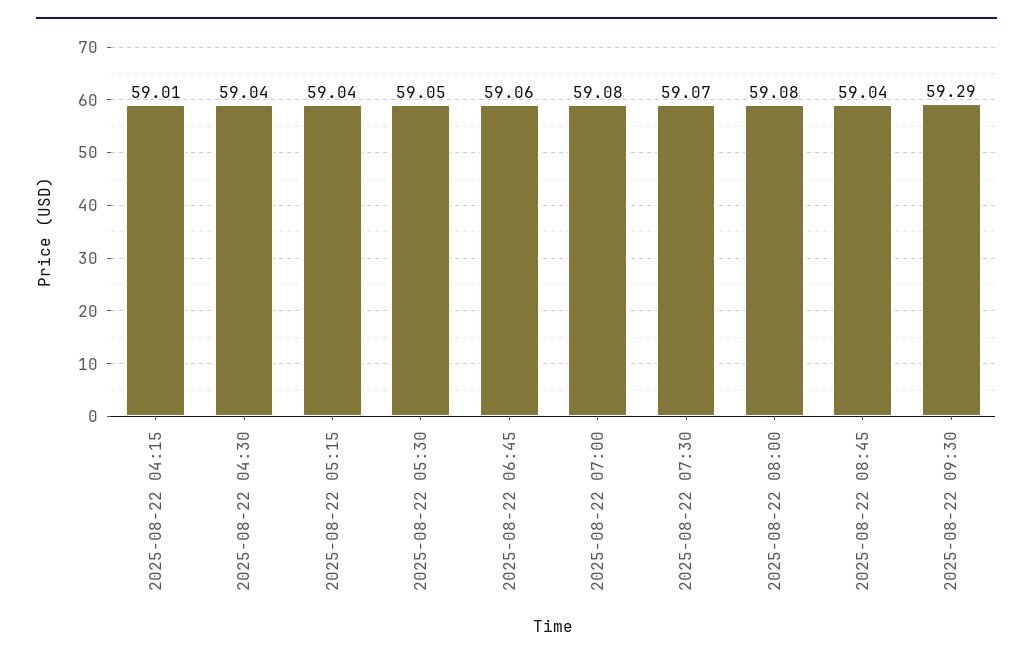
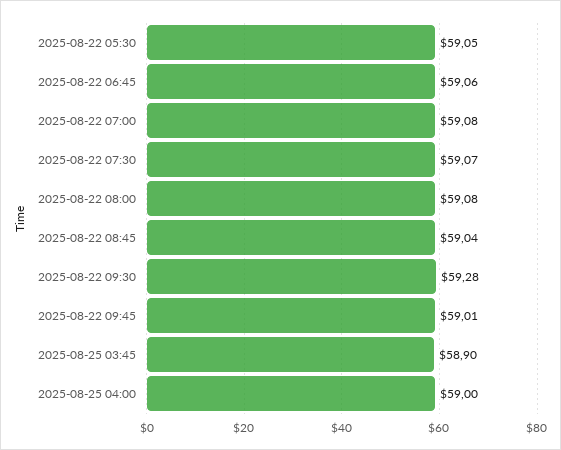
2025-08-22 04:15: 59.01 -> none
2025-08-22 04:30: 59.04 -> none
2025-08-22 05:15: 59.04 -> none
2025-08-22 09:30: 59.29 -> 59.28
2025-08-22 09:45: none -> 59.01
2025-08-25 03:45: none -> 58.9
2025-08-25 04:00: none -> 59

